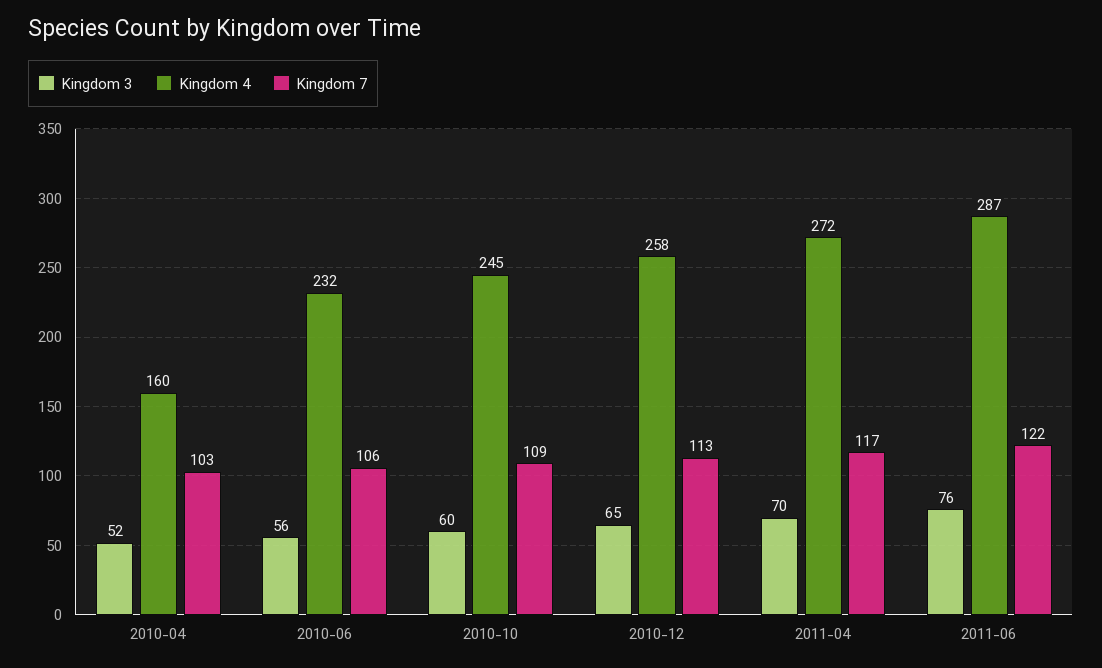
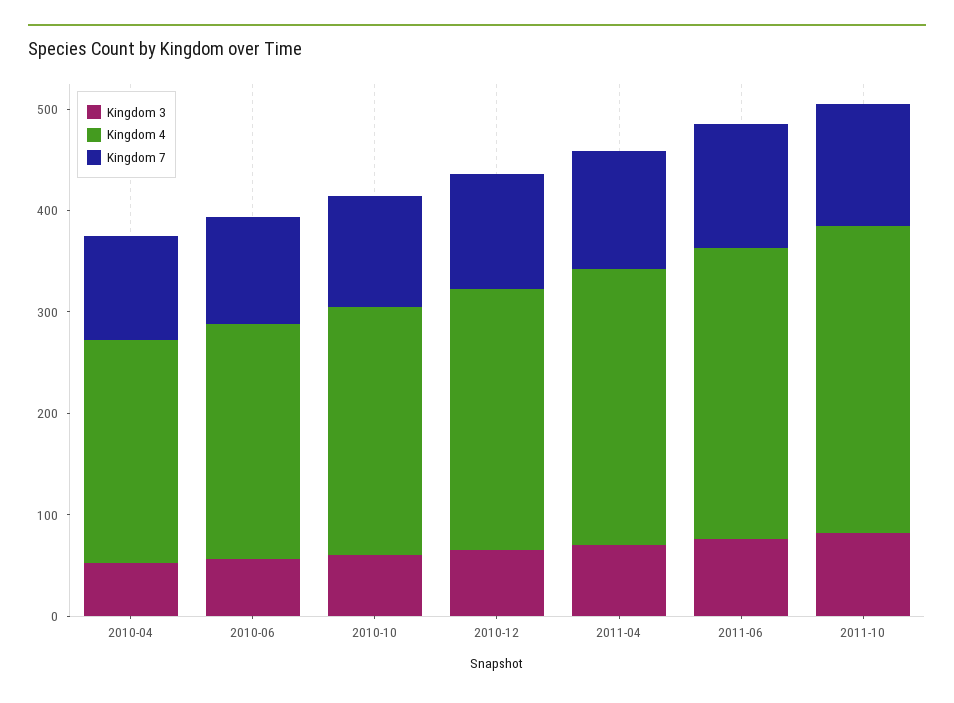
Kingdom 4, 2010-04: 160 -> 220
Kingdom 3, 2011-10: none -> 80
Kingdom 4, 2011-10: none -> 300
Kingdom 7, 2011-10: none -> 120

